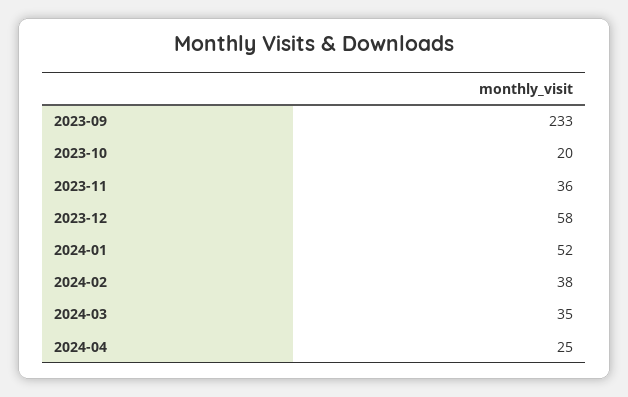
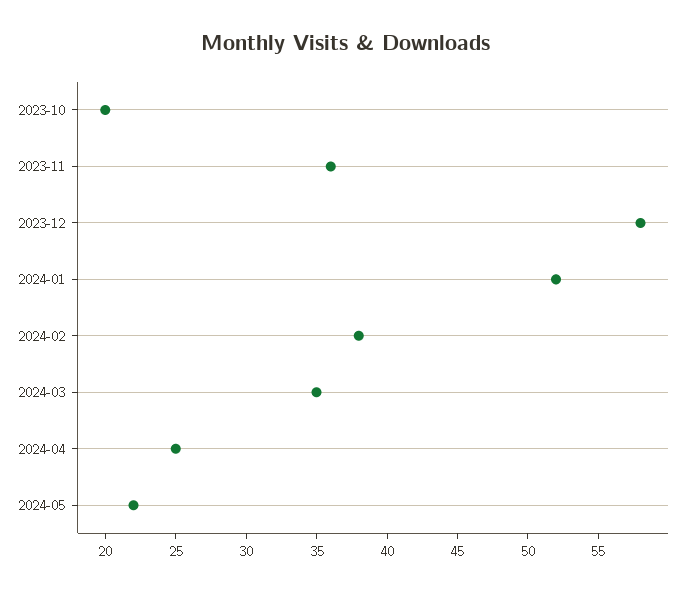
2023-09: 233 -> none
2024-05: none -> 22

